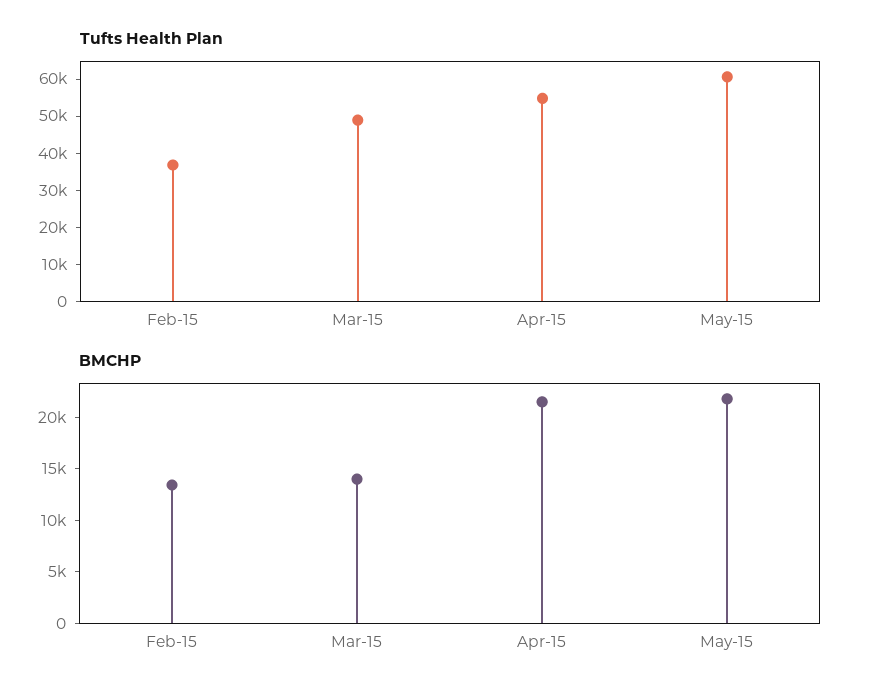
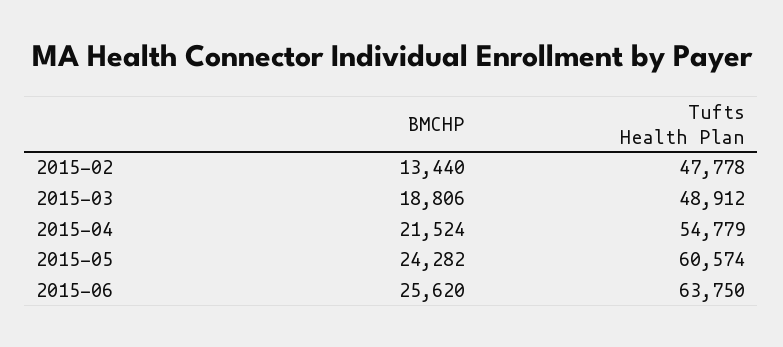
Tufts Health Plan, Feb-15: 37500 -> 47778
BMCHP, Mar-15: 14000 -> 18806
BMCHP, May-15: 22000 -> 24282
BMCHP, 2015-06: none -> 25620
Tufts Health Plan, 2015-06: none -> 63750

